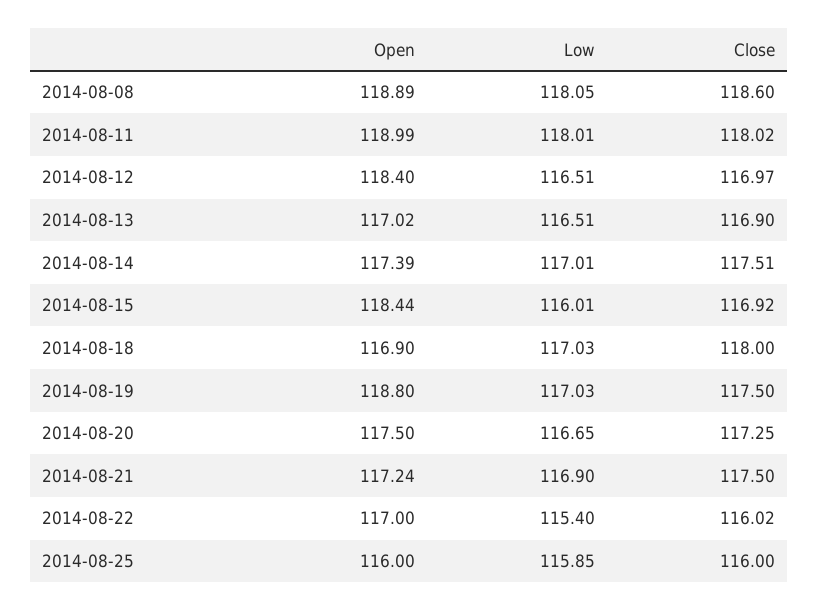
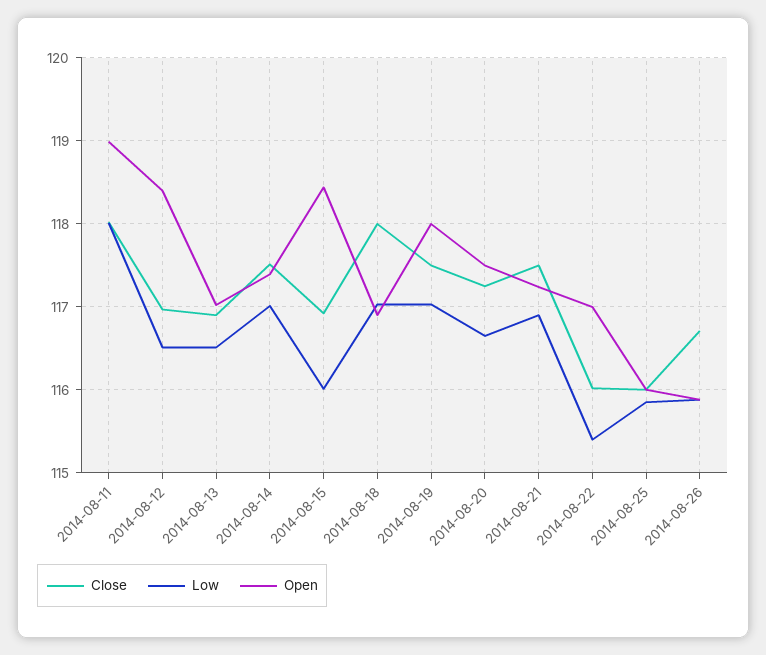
Open, 2014-08-08: 118.89 -> none
Low, 2014-08-08: 118.05 -> none
Close, 2014-08-08: 118.6 -> none
Open, 2014-08-19: 118.8 -> 118
Close, 2014-08-26: none -> 116.7
Low, 2014-08-26: none -> 115.9
Open, 2014-08-26: none -> 115.9

